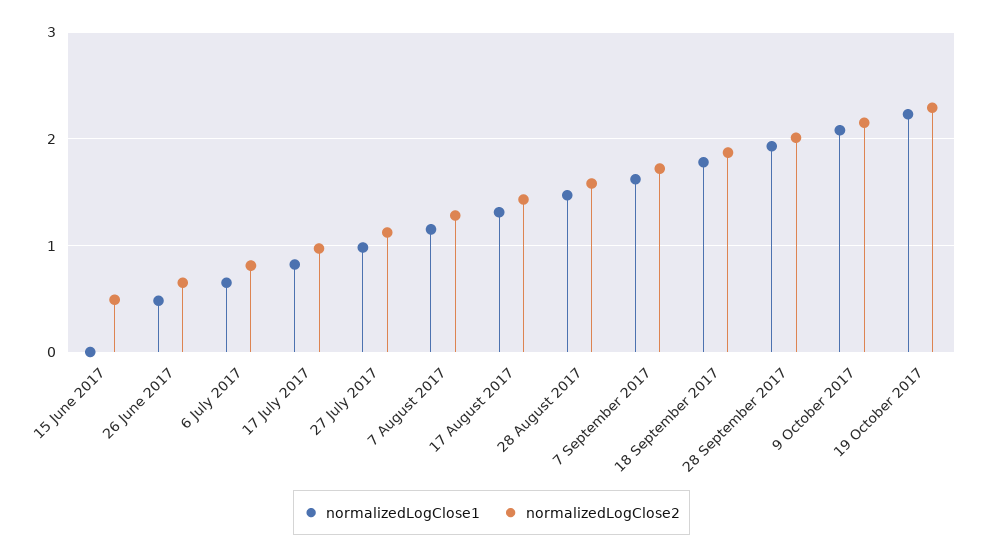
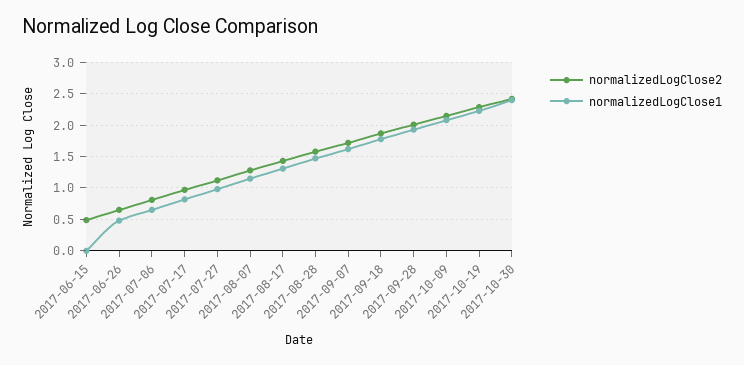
normalizedLogClose2, 2017-10-30: none -> 2.4
normalizedLogClose1, 2017-10-30: none -> 2.4

